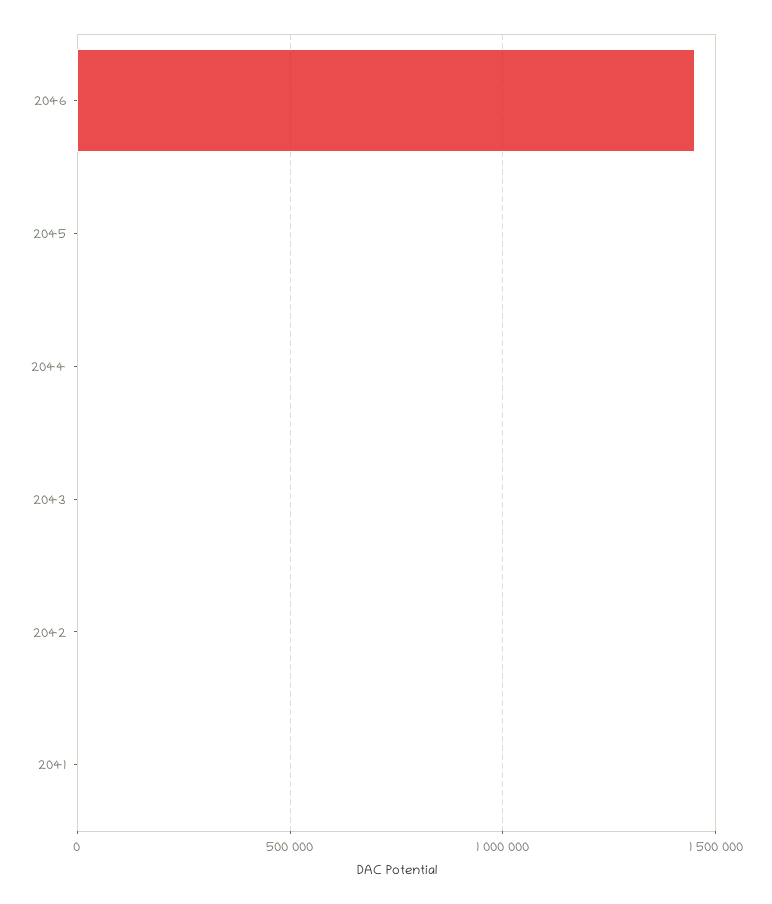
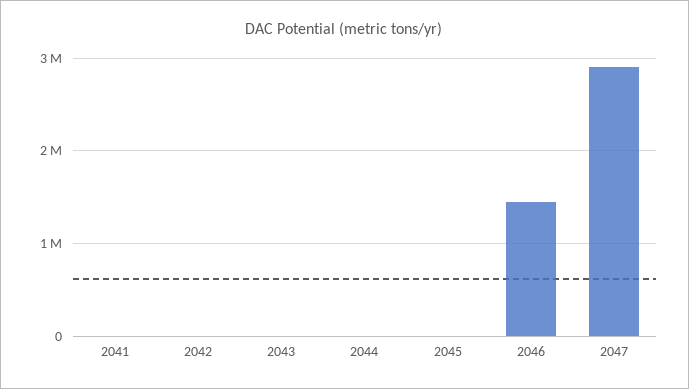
2047: none -> 2900000

